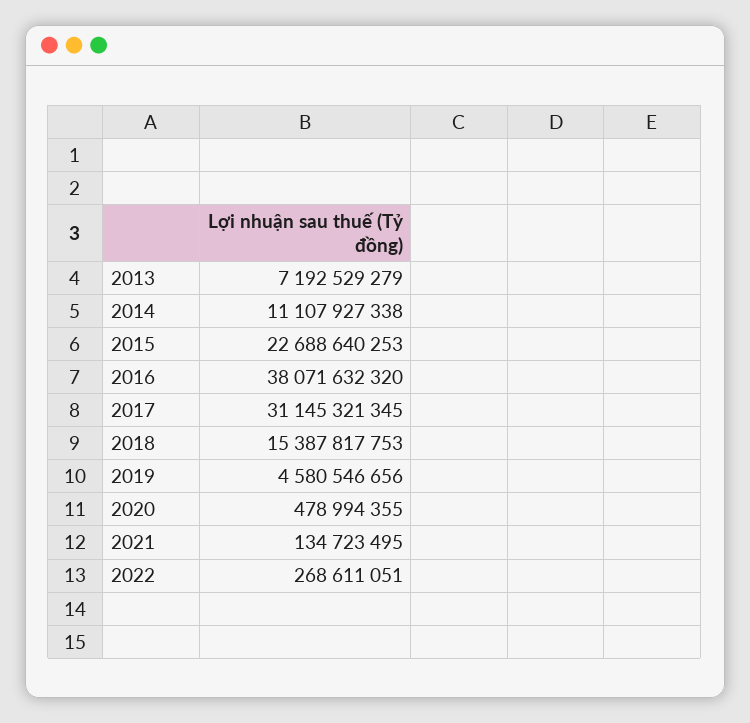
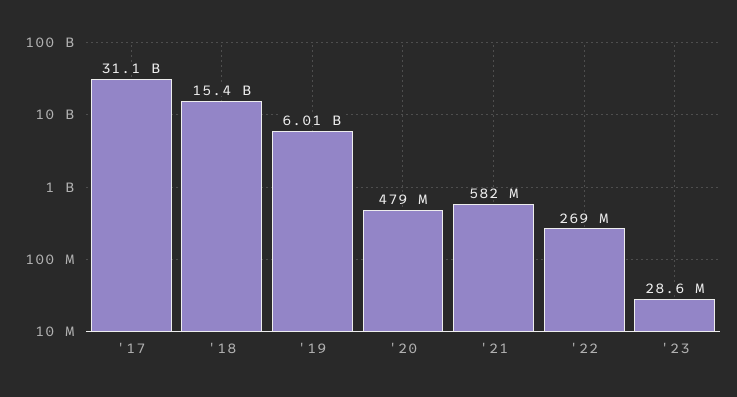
2013: 7192529279 -> none
2014: 11107927338 -> none
2015: 22688640253 -> none
2016: 38071632320 -> none
2019: 4580546656 -> 6010000000
2021: 134723495 -> 582000000
'23: none -> 28600000

